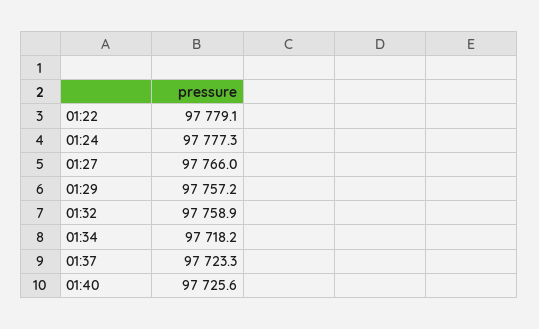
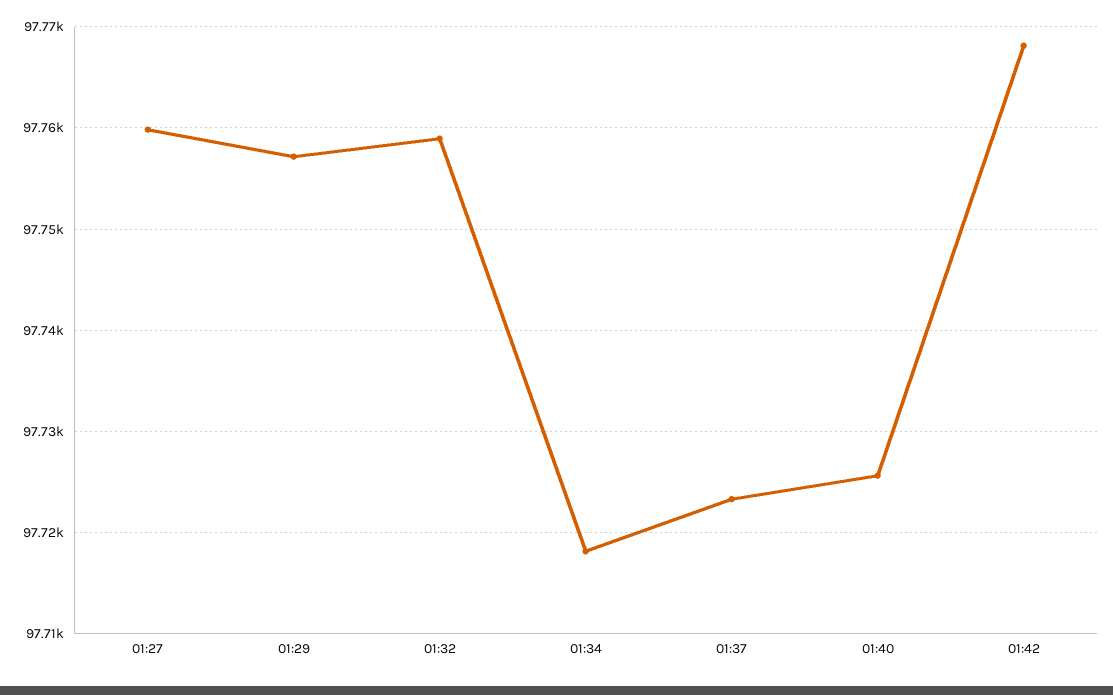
01:22: 97779.1 -> none
01:24: 97777.3 -> none
01:27: 97766 -> 97760
01:42: none -> 97768

